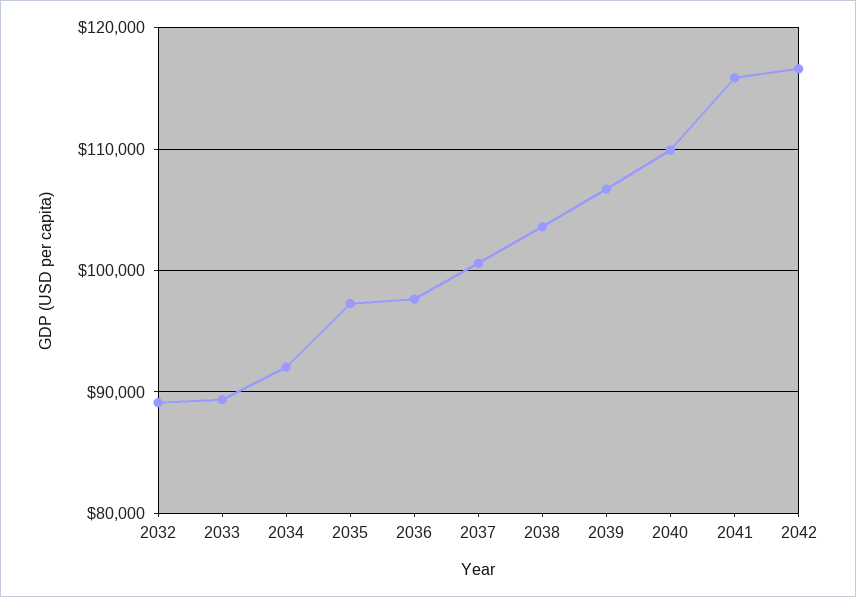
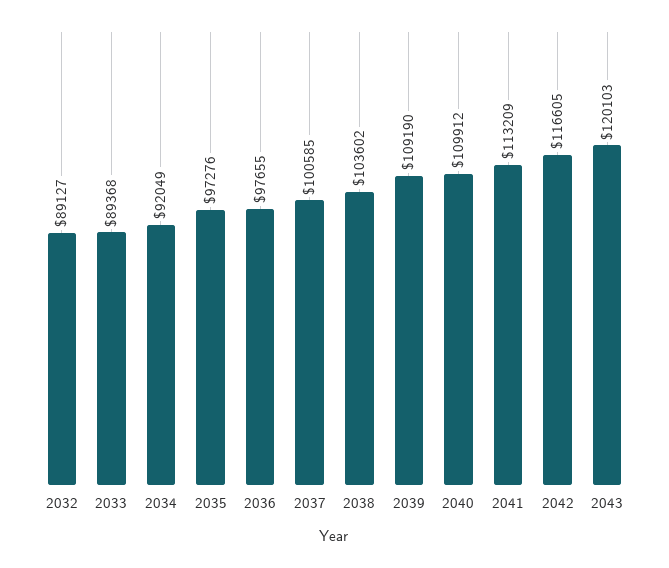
2039: 107000 -> 109190
2041: 116000 -> 113209
2043: none -> 120103

